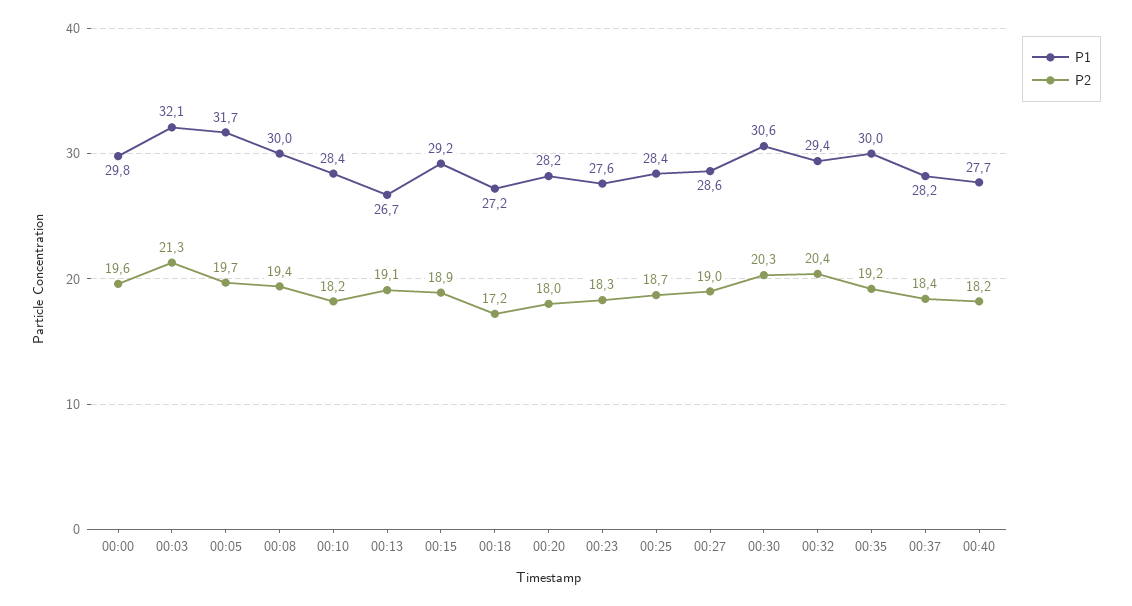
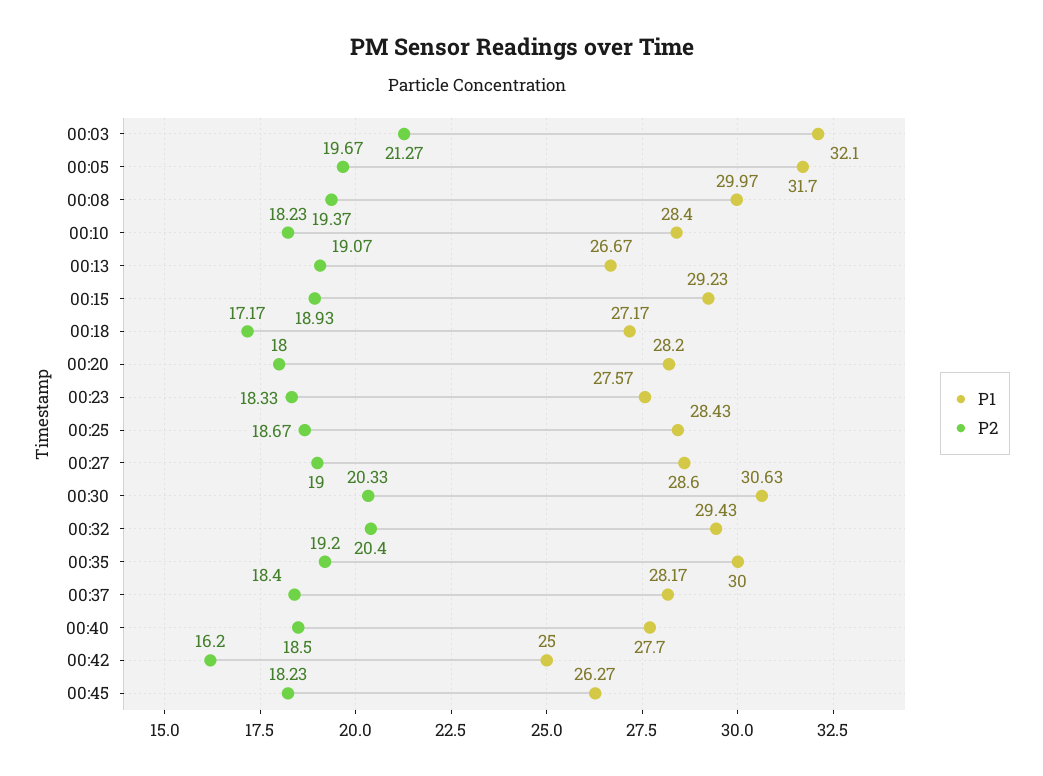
P1, 00:00: 29.8 -> none
P2, 00:00: 19.6 -> none
P2, 00:40: 18.2 -> 18.5
P1, 00:42: none -> 25
P2, 00:42: none -> 16.2
P1, 00:45: none -> 26.27
P2, 00:45: none -> 18.23

